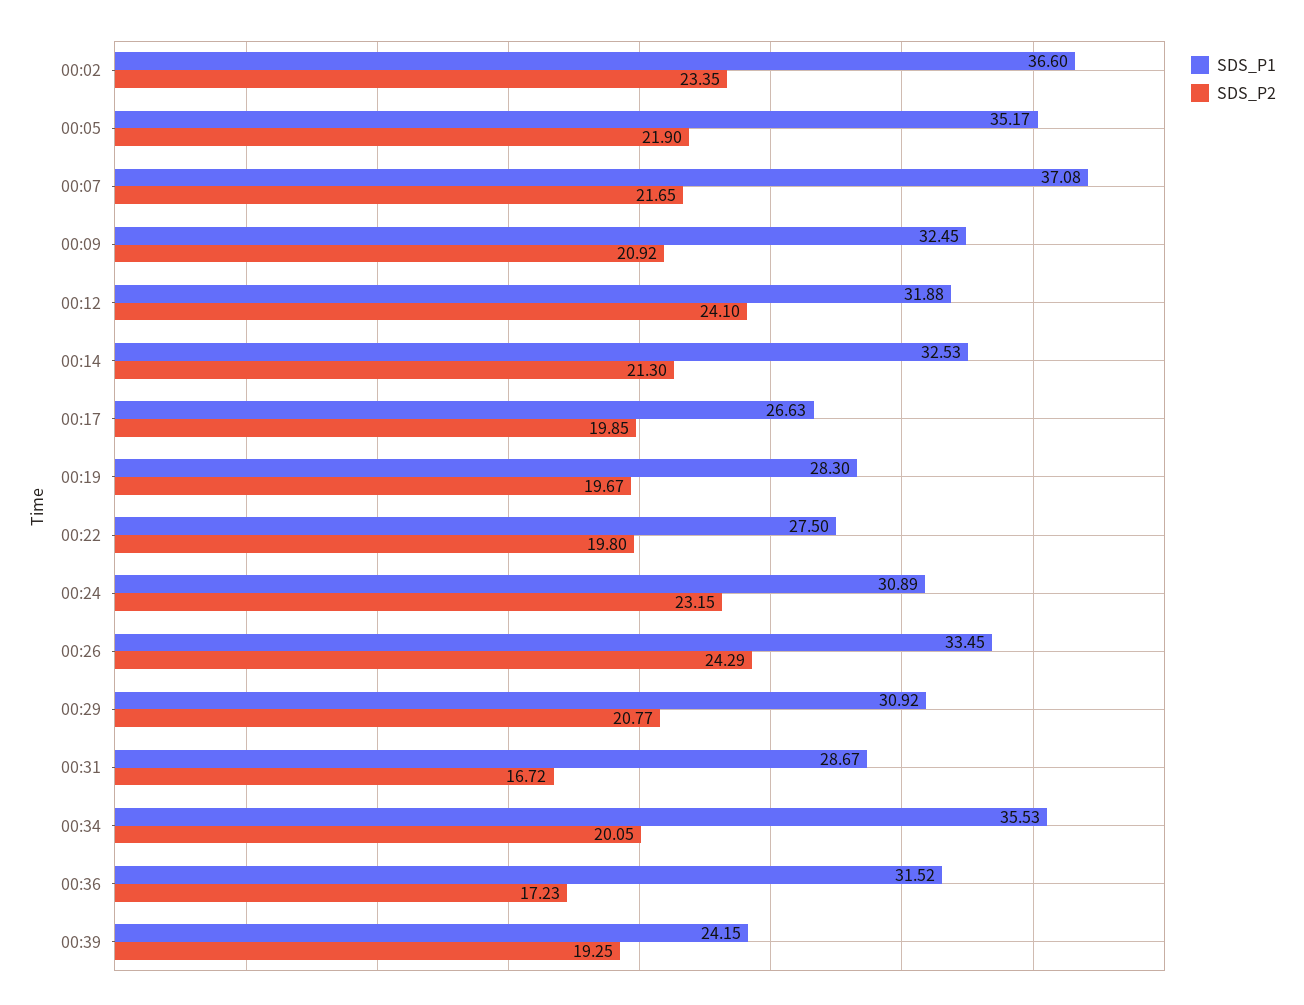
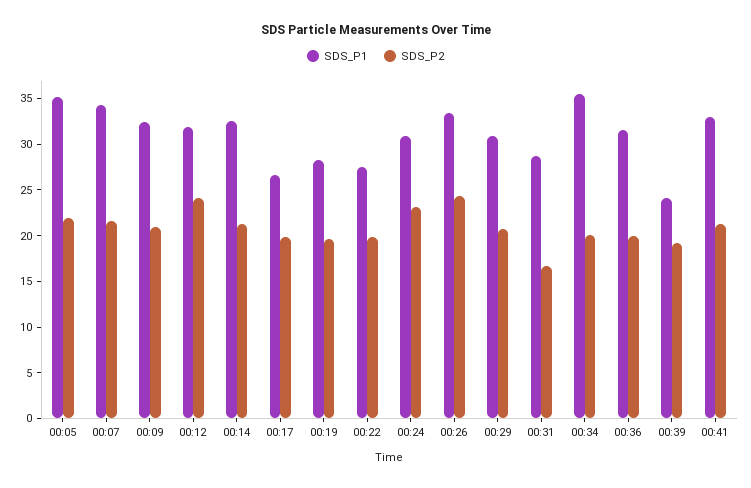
SDS_P1, 00:02: 36.6 -> none
SDS_P2, 00:02: 23.35 -> none
SDS_P1, 00:07: 37.08 -> 34
SDS_P2, 00:36: 17.23 -> 20
SDS_P1, 00:41: none -> 33
SDS_P2, 00:41: none -> 21

